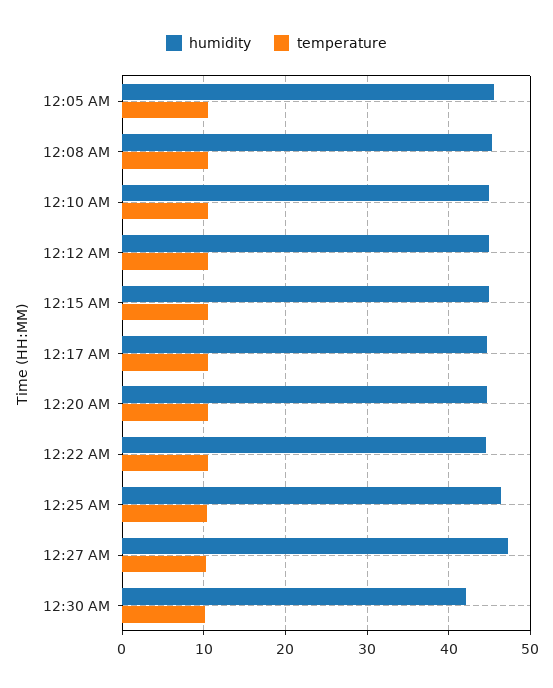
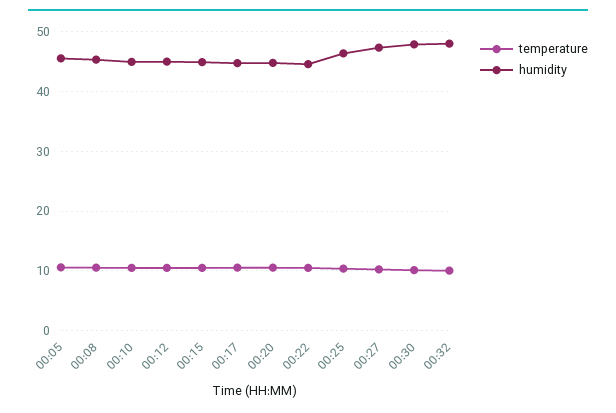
humidity, 12:30 AM: 42 -> 48
temperature, 00:32: none -> 10
humidity, 00:32: none -> 48

